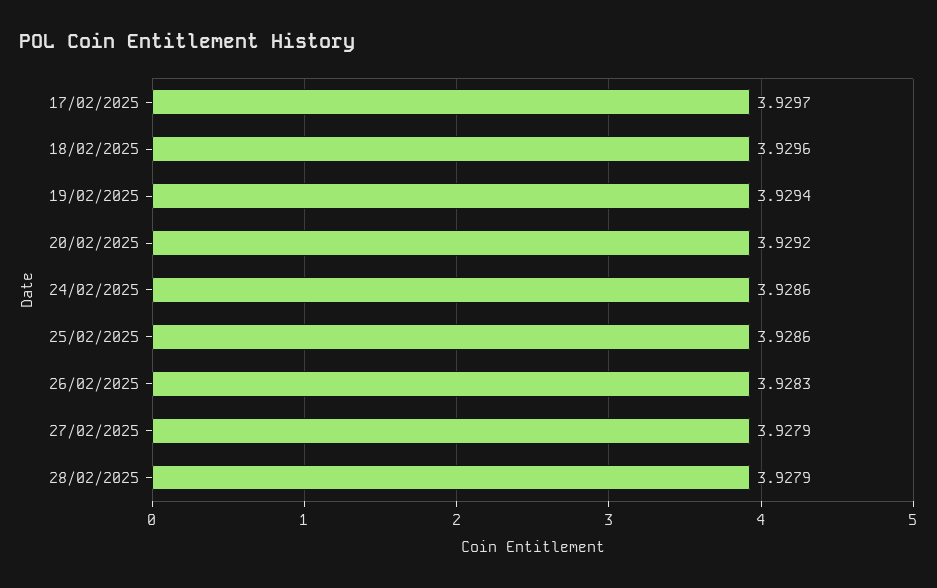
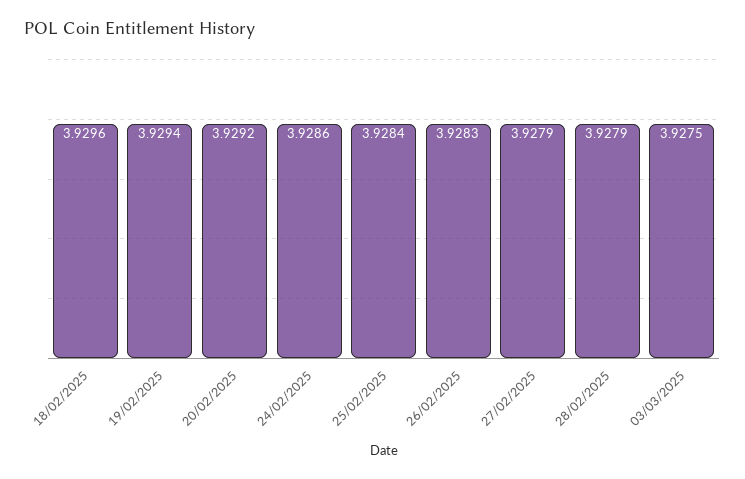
17/02/2025: 3.9297 -> none
25/02/2025: 3.9286 -> 3.9284
03/03/2025: none -> 3.9275

